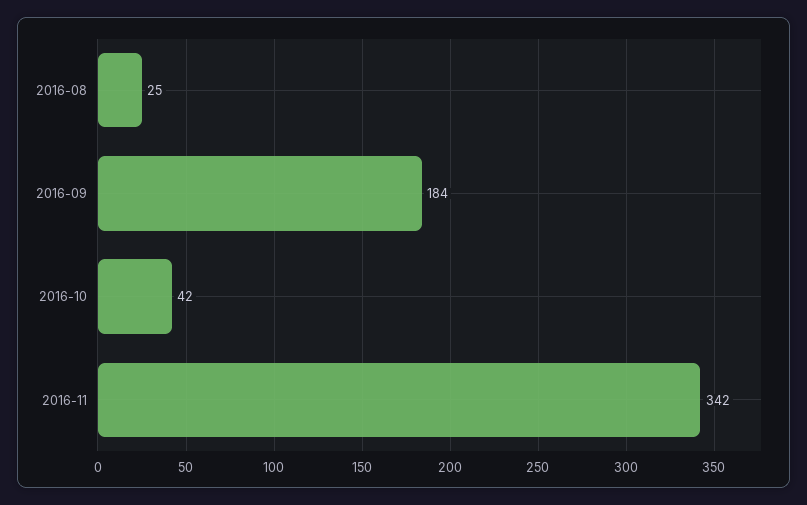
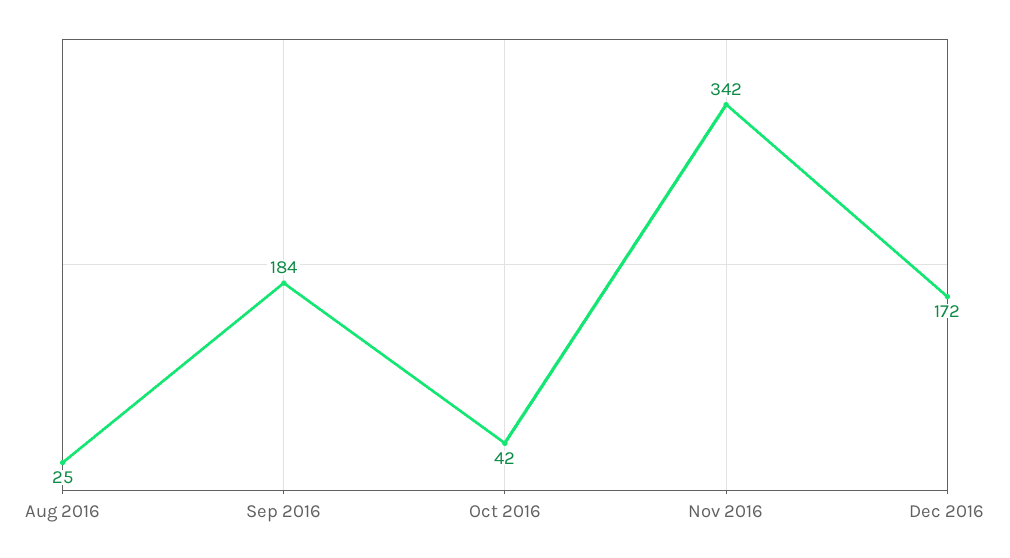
Dec 2016: none -> 172

